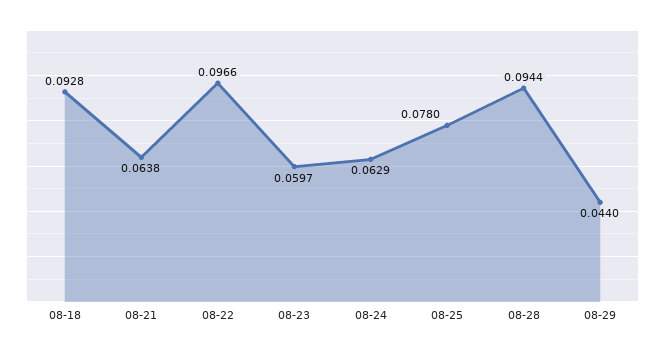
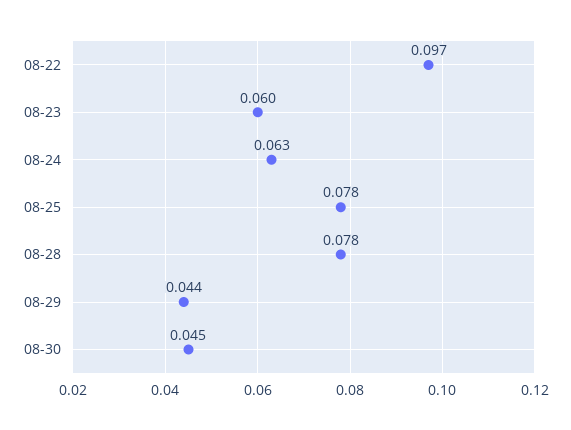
08-18: 0.0928 -> none
08-21: 0.0638 -> none
08-28: 0.0944 -> 0.078
08-30: none -> 0.045

